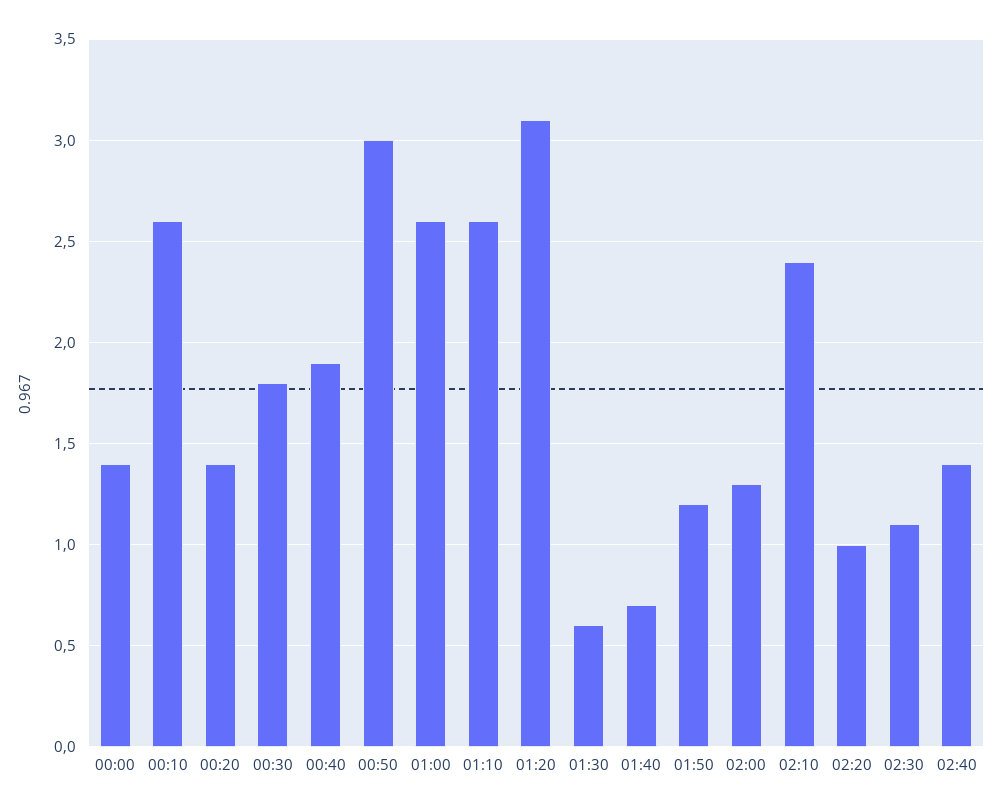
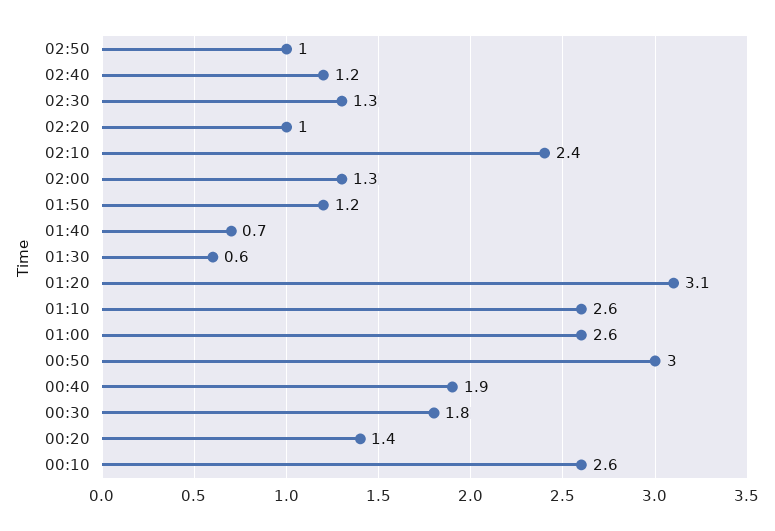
00:00: 1.4 -> none
02:30: 1.1 -> 1.3
02:40: 1.4 -> 1.2
02:50: none -> 1

